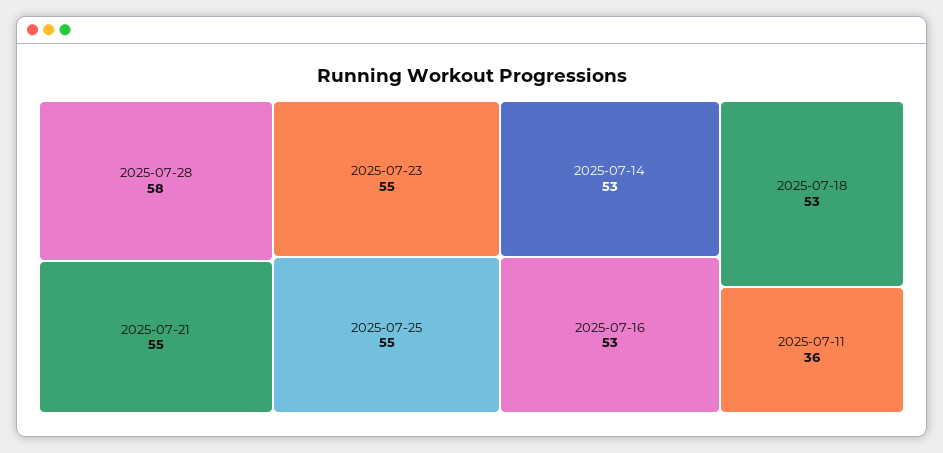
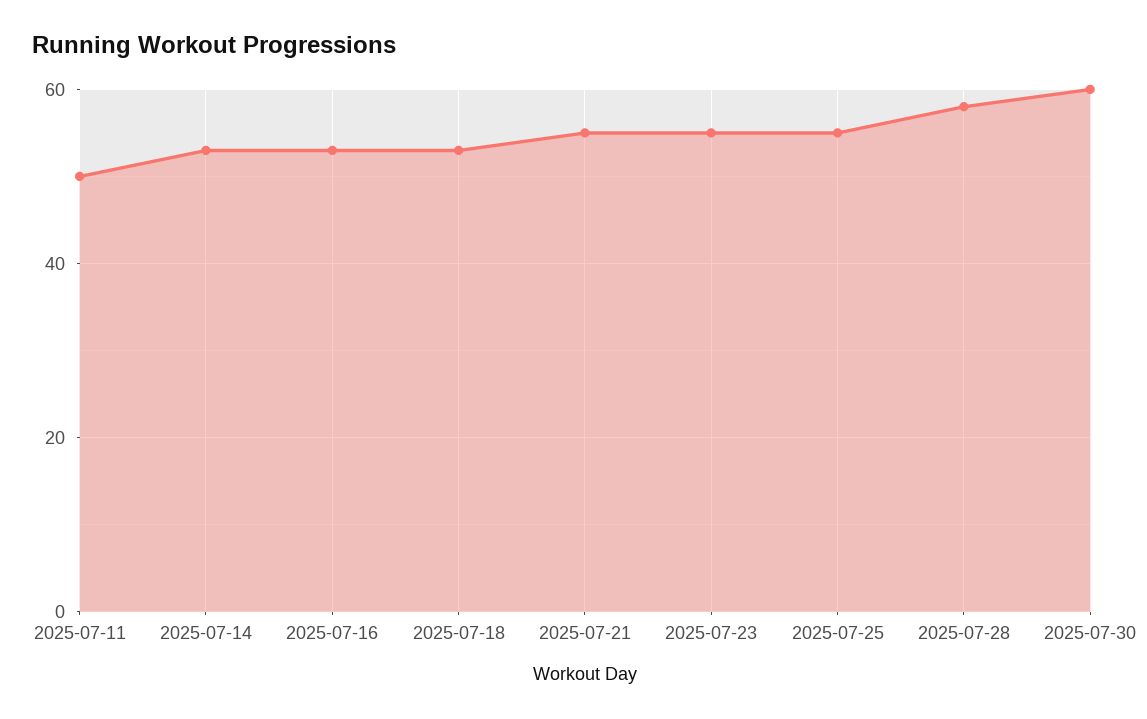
2025-07-11: 36 -> 50
2025-07-30: none -> 60

